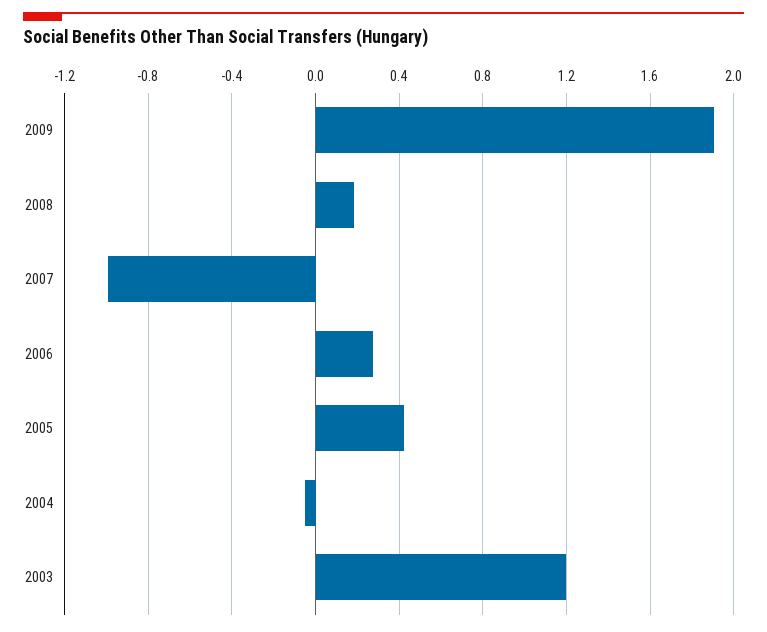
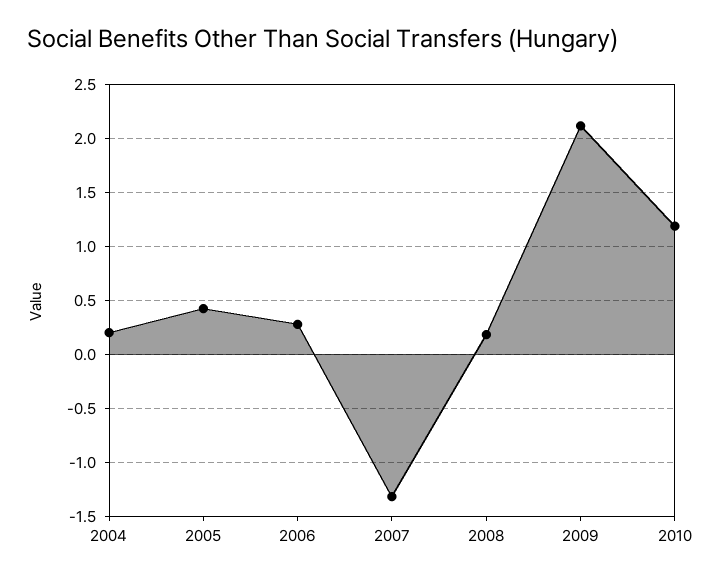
2009: 1.9 -> 2.1
2007: -1 -> -1.3
2004: -0.05 -> 0.2
2003: 1.2 -> none
2010: none -> 1.2

